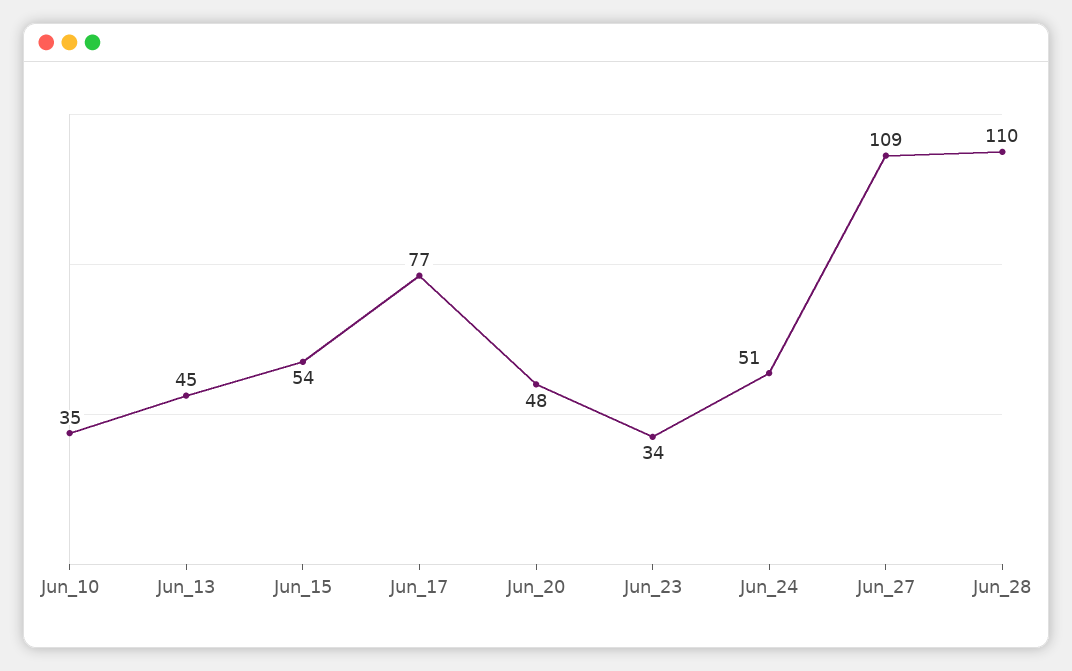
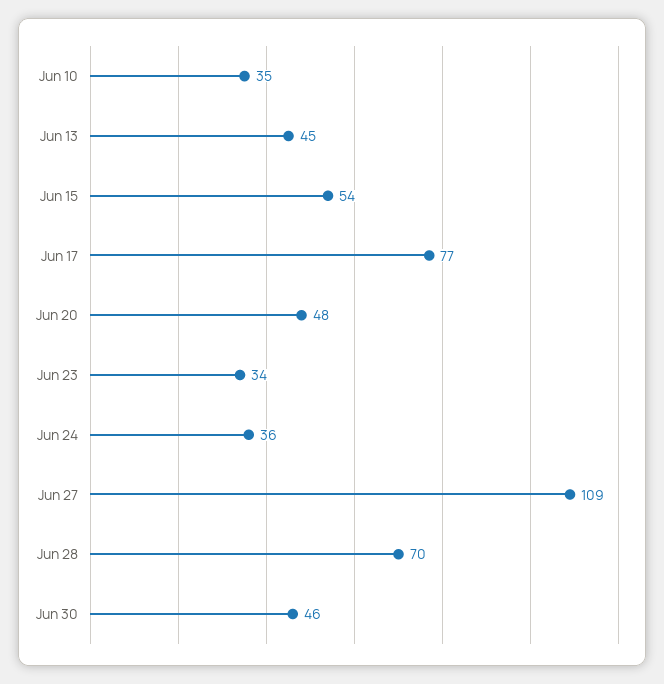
Jun_24: 51 -> 36
Jun_28: 110 -> 70
Jun 30: none -> 46

